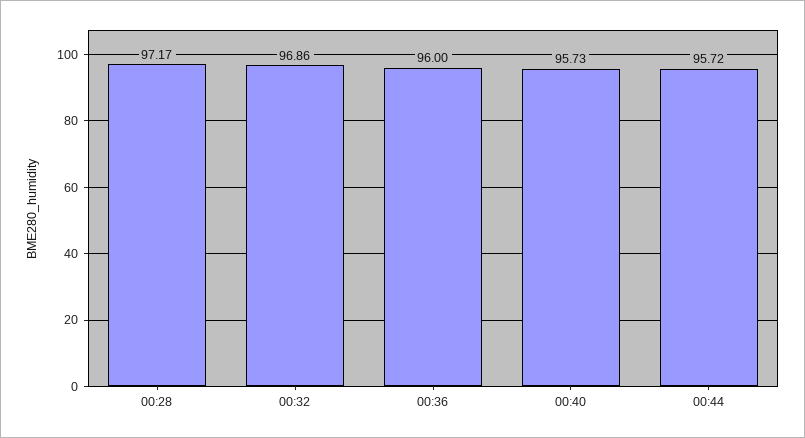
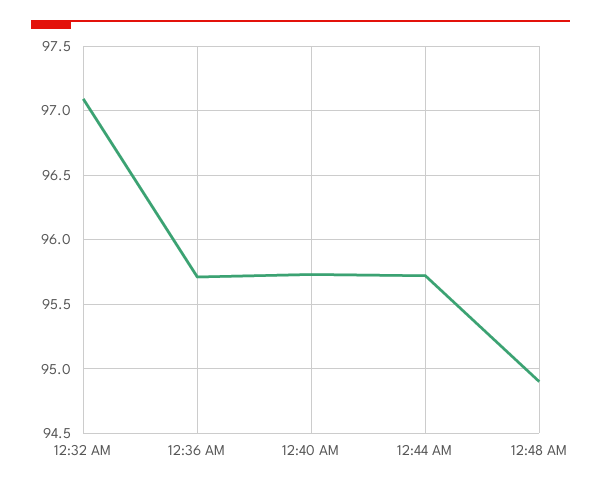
00:28: 97.17 -> none
00:32: 96.86 -> 97.1
00:36: 96 -> 95.7
12:48 AM: none -> 94.9

